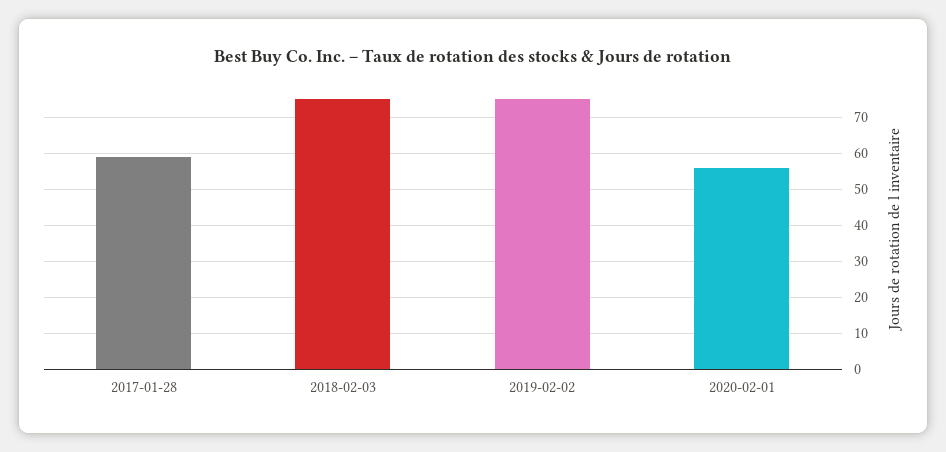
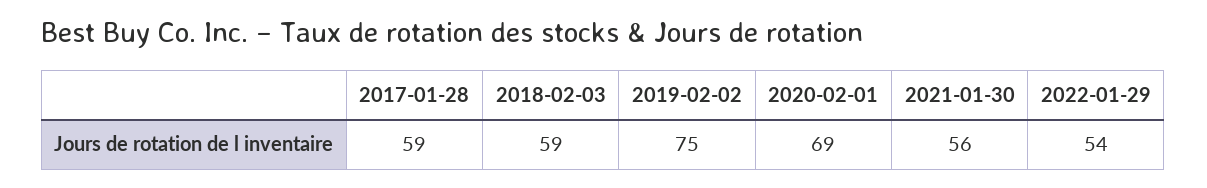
2018-02-03: 75 -> 59
2020-02-01: 55 -> 69
2021-01-30: none -> 56
2022-01-29: none -> 54

